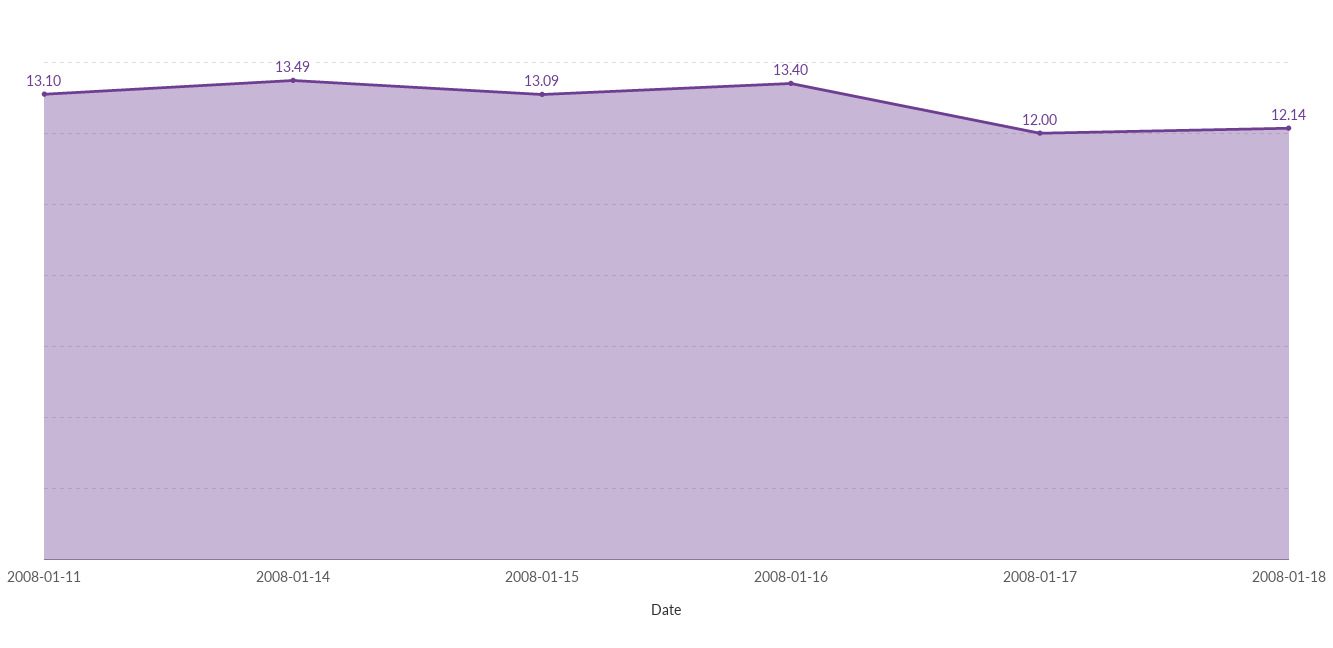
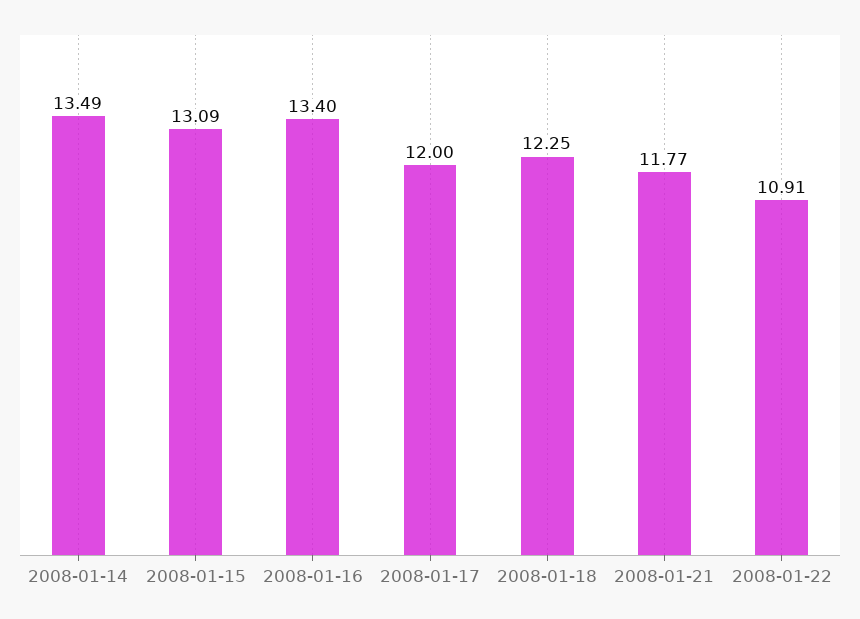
2008-01-11: 13.1 -> none
2008-01-18: 12.14 -> 12.25
2008-01-21: none -> 11.77
2008-01-22: none -> 10.91

